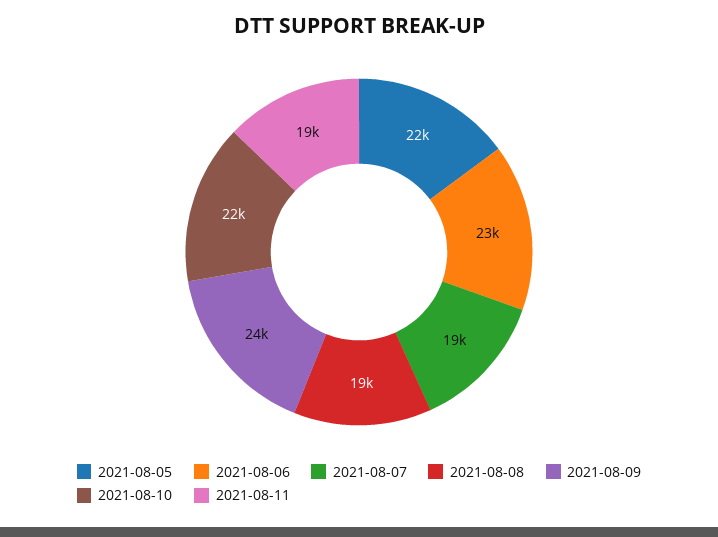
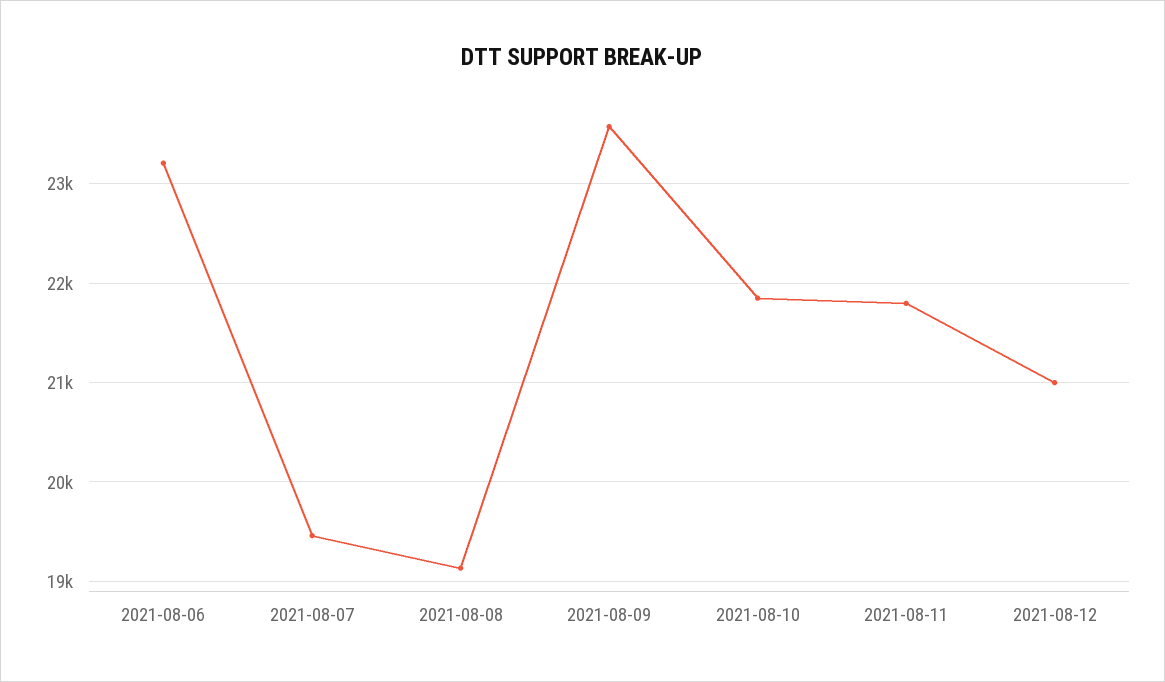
2021-08-05: 22000 -> none
2021-08-11: 19000 -> 21800
2021-08-12: none -> 21000

